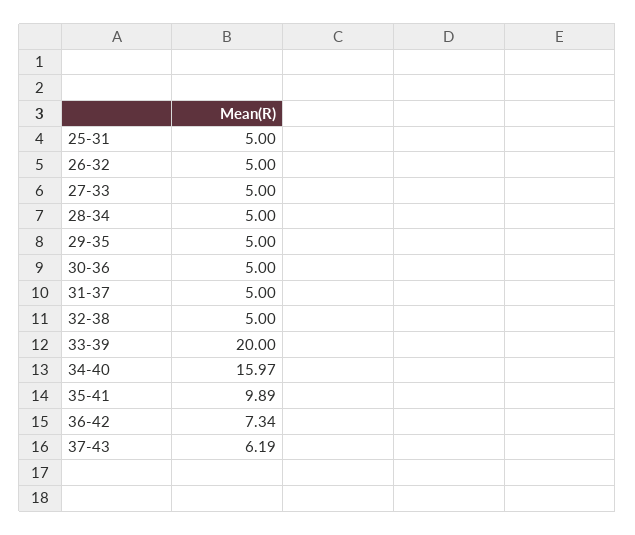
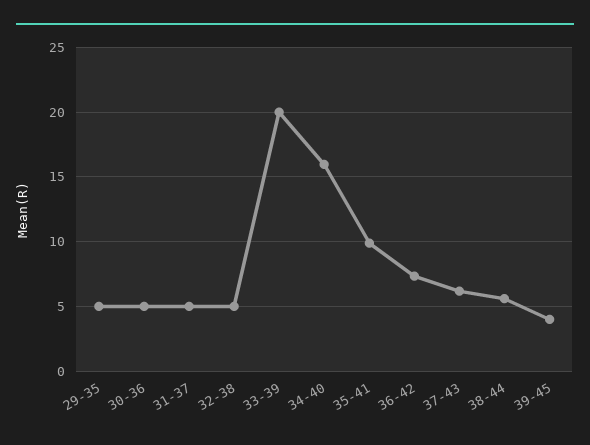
25-31: 5 -> none
26-32: 5 -> none
27-33: 5 -> none
28-34: 5 -> none
38-44: none -> 5.5
39-45: none -> 4

